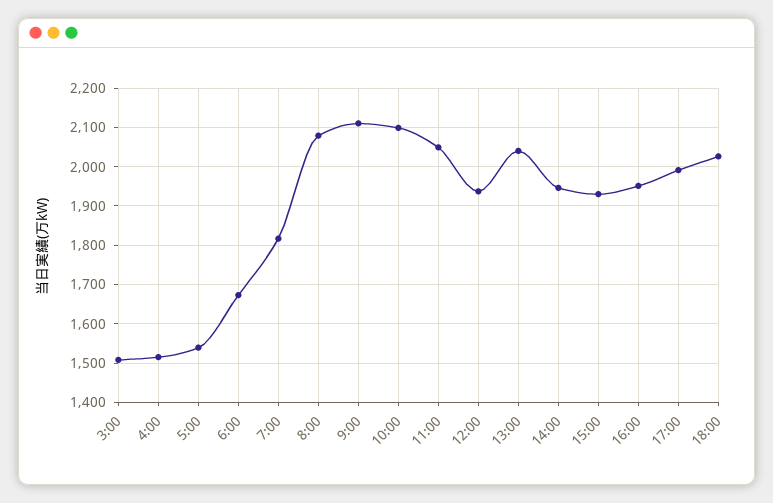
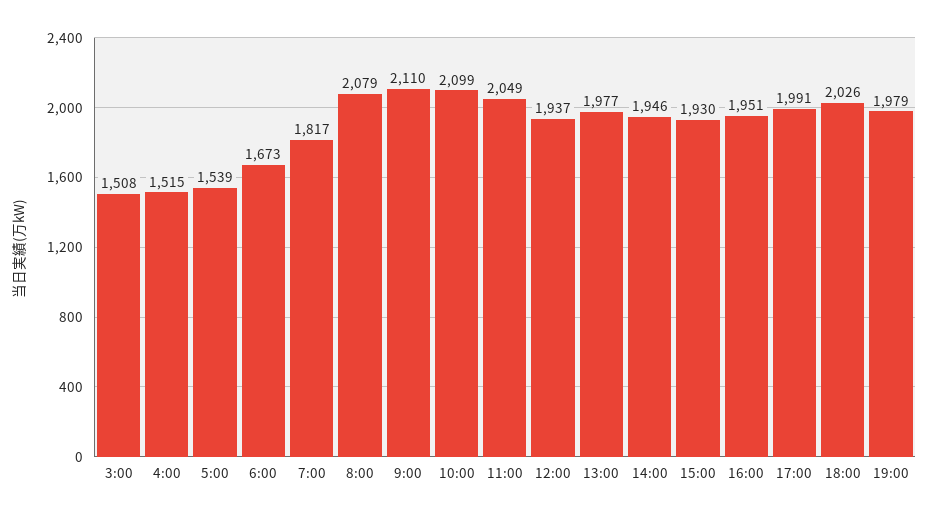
13:00: 2040 -> 1977
19:00: none -> 1979

